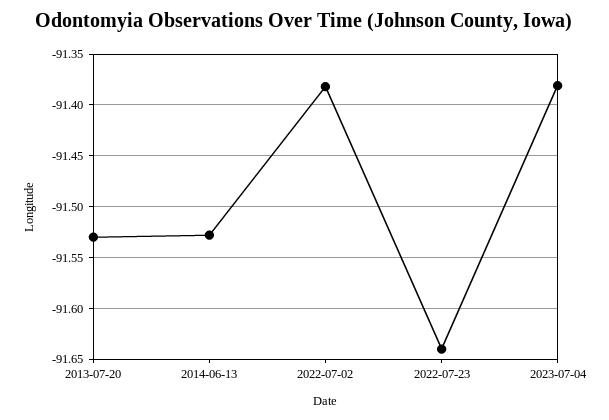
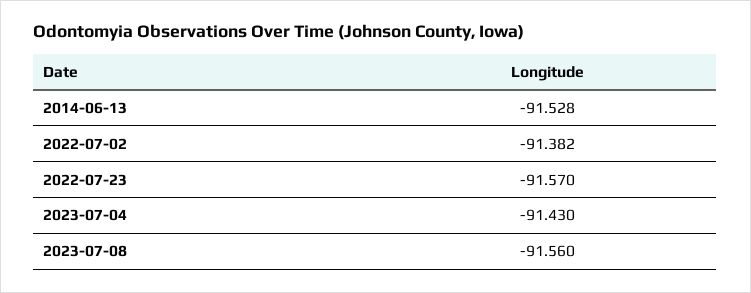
2013-07-20: -91.53 -> none
2022-07-23: -91.64 -> -91.57
2023-07-04: -91.38 -> -91.43
2023-07-08: none -> -91.56

